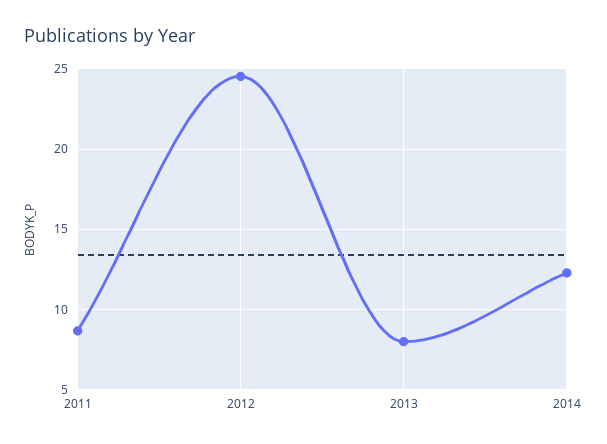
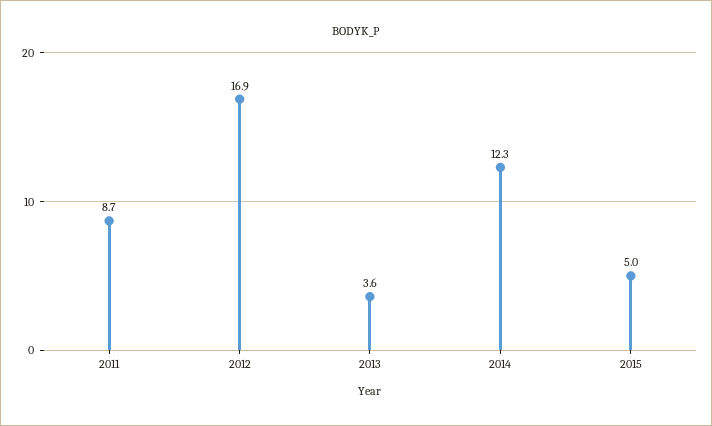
2012: 24.5 -> 16.9
2013: 8 -> 3.6
2015: none -> 5

